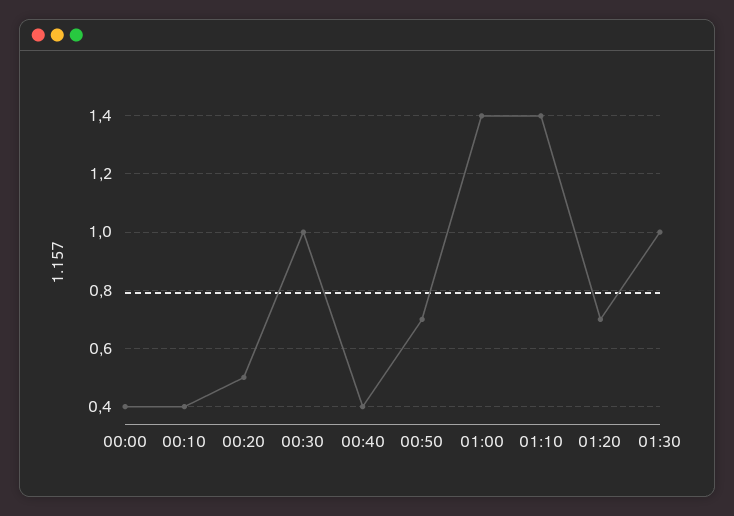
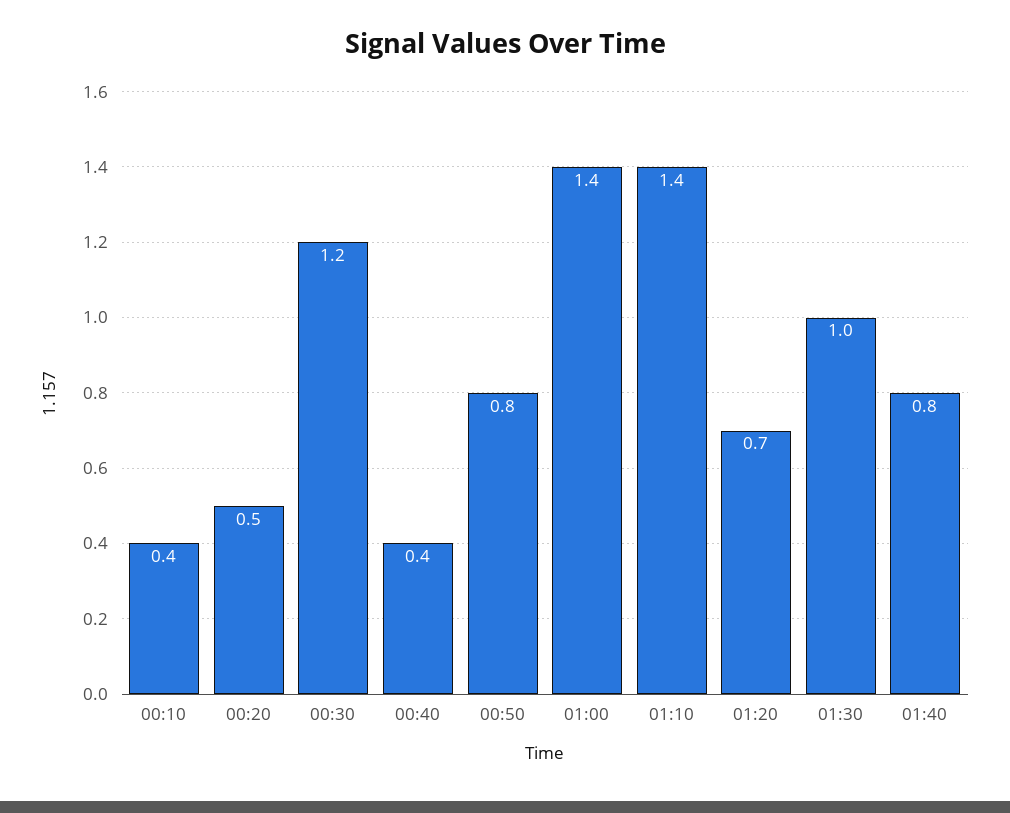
00:00: 0.4 -> none
00:30: 1 -> 1.2
00:50: 0.7 -> 0.8
01:40: none -> 0.8

